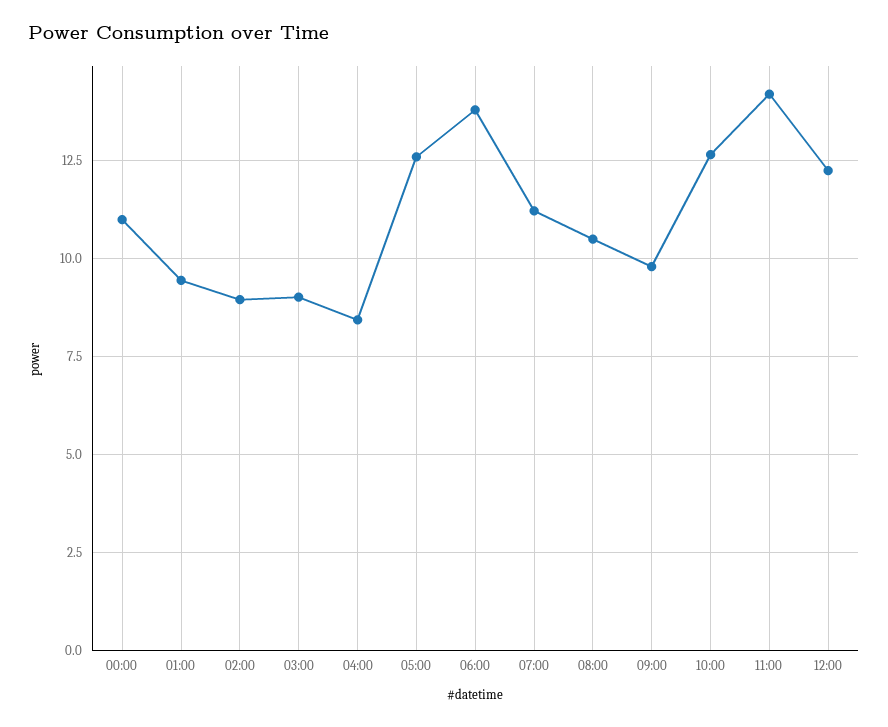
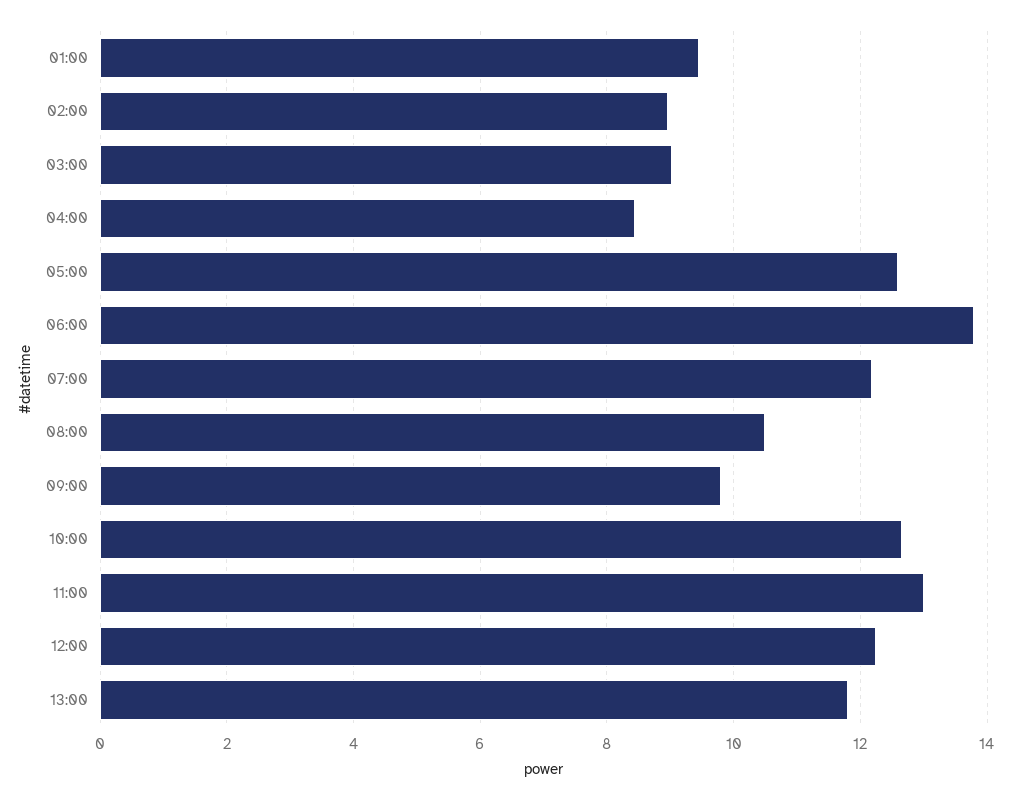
00:00: 11 -> none
07:00: 11.25 -> 12.2
11:00: 14.25 -> 13
13:00: none -> 11.8

